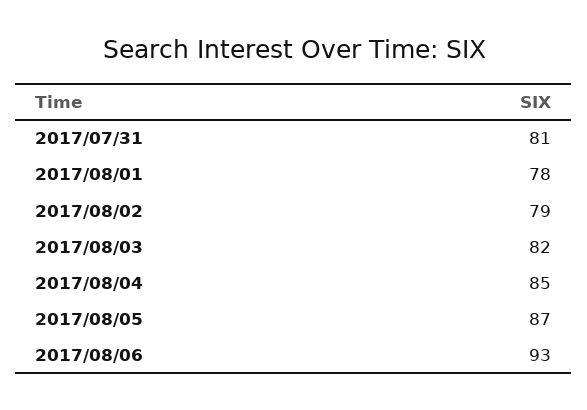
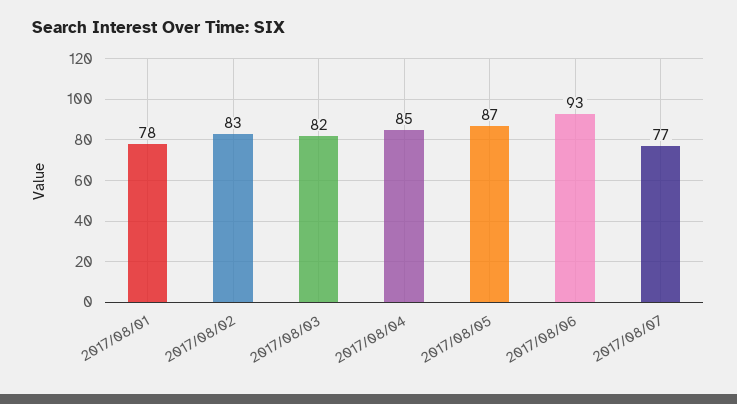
2017/07/31: 81 -> none
2017/08/02: 79 -> 83
2017/08/07: none -> 77

